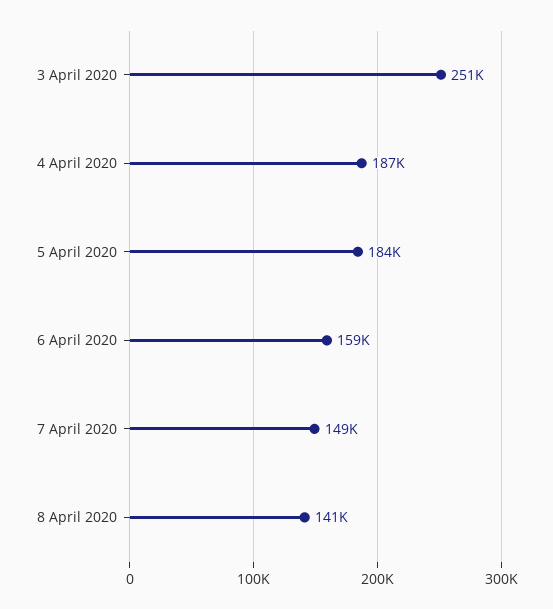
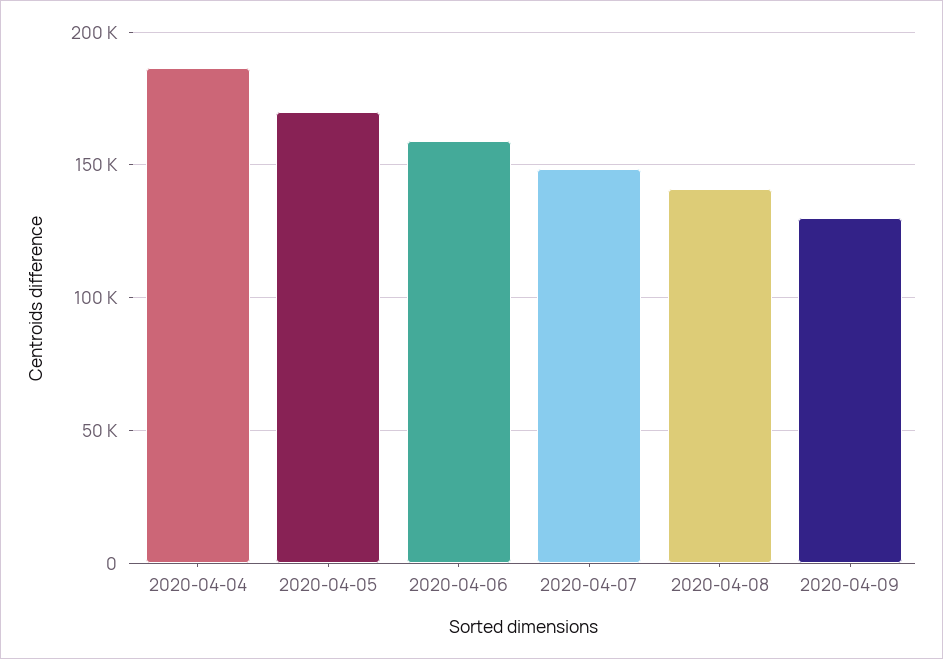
3 April 2020: 251000 -> none
5 April 2020: 184000 -> 170000
2020-04-09: none -> 130000

